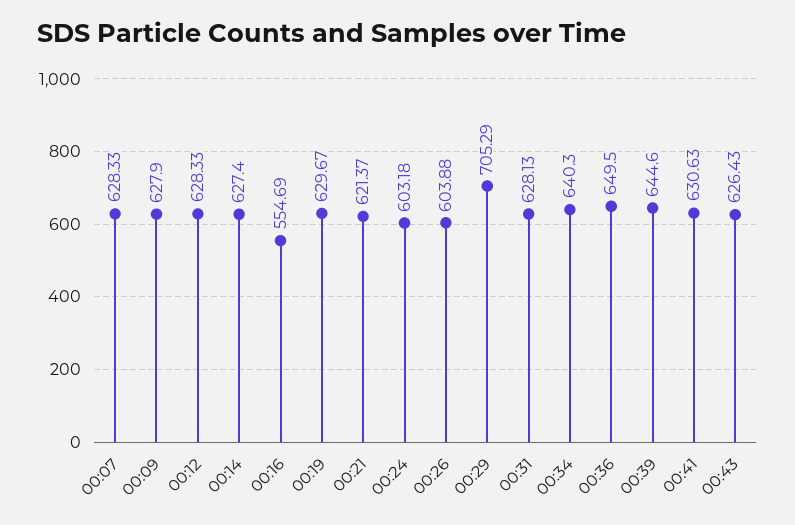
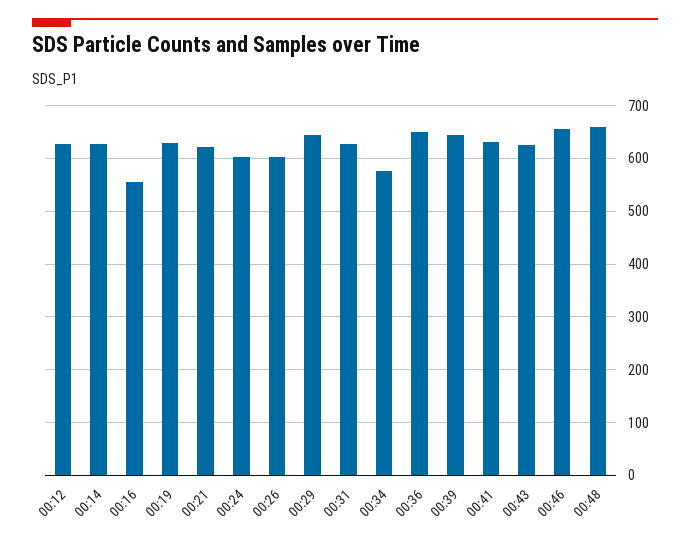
00:07: 628.33 -> none
00:09: 627.9 -> none
00:29: 705.29 -> 640
00:34: 640.3 -> 580
00:46: none -> 660
00:48: none -> 660

